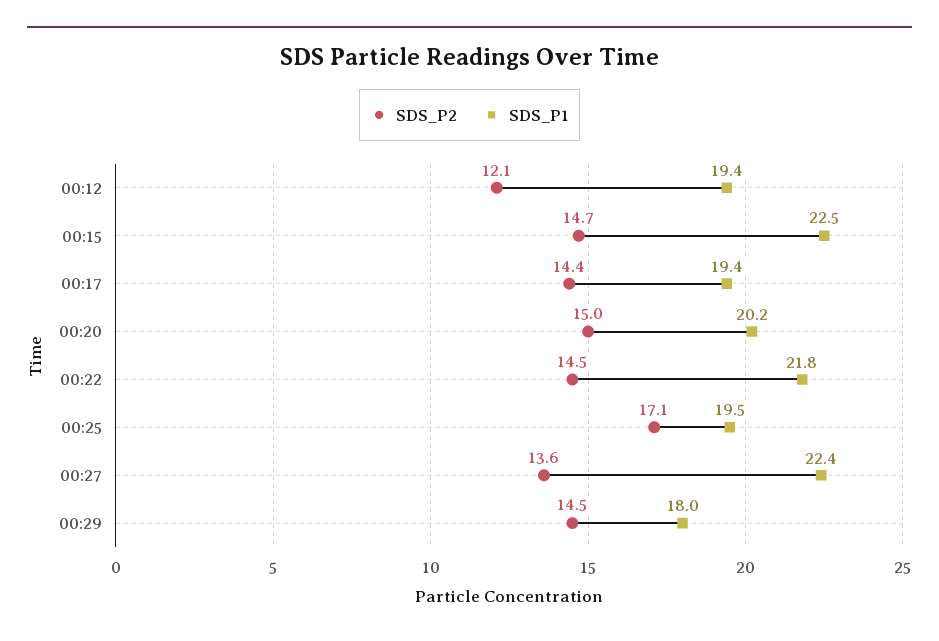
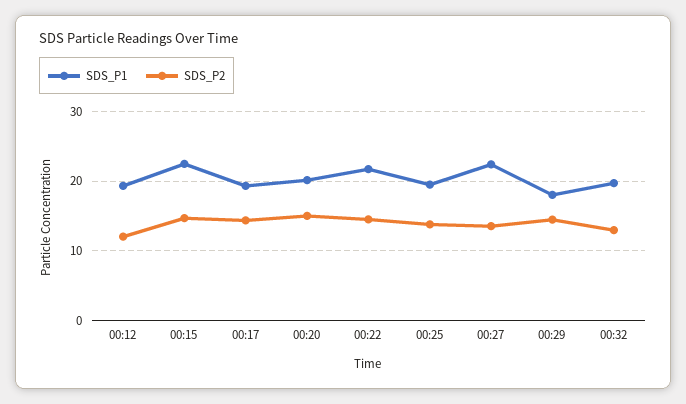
SDS_P2, 00:25: 17.1 -> 14
SDS_P1, 00:32: none -> 20
SDS_P2, 00:32: none -> 13

